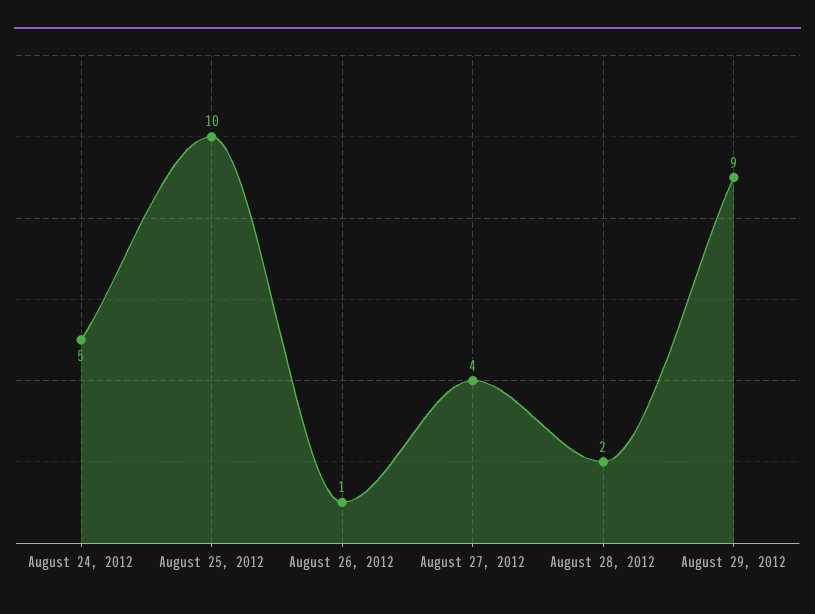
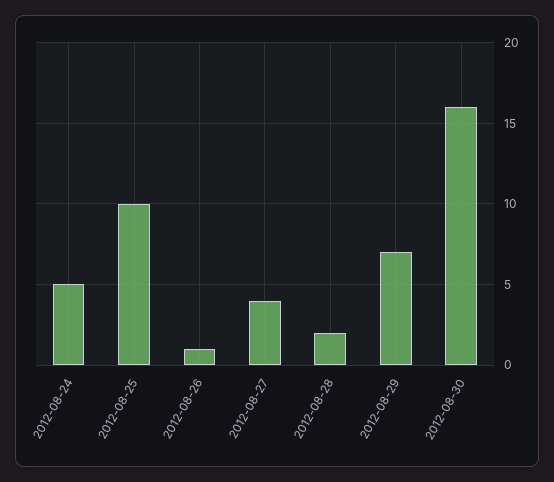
August 29, 2012: 9 -> 7
2012-08-30: none -> 16

